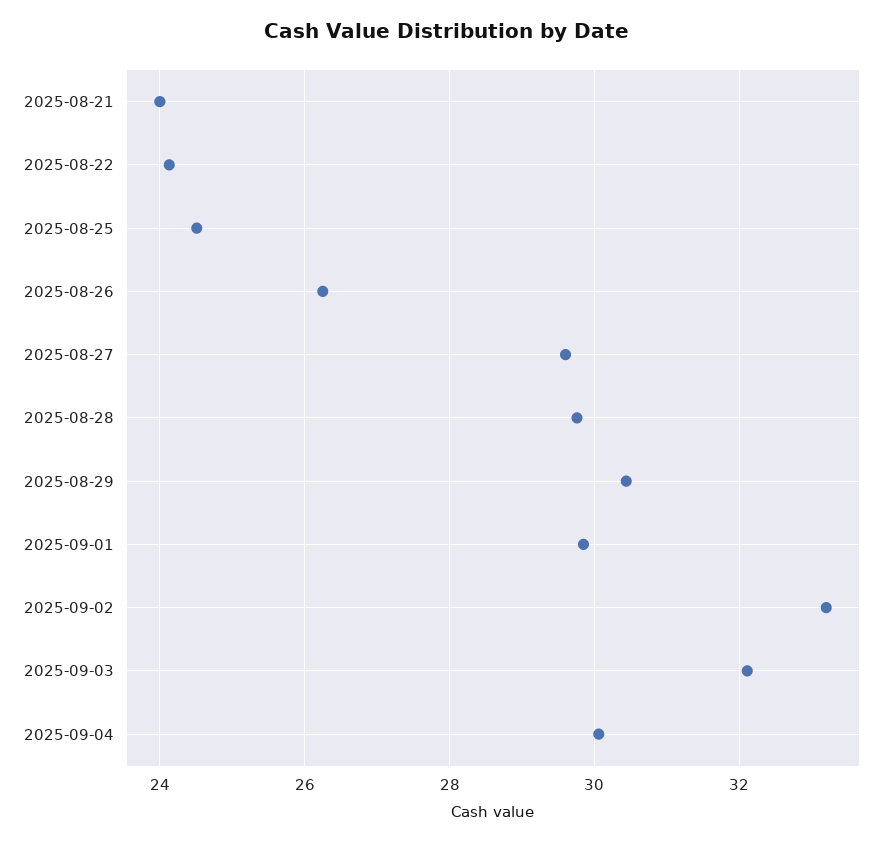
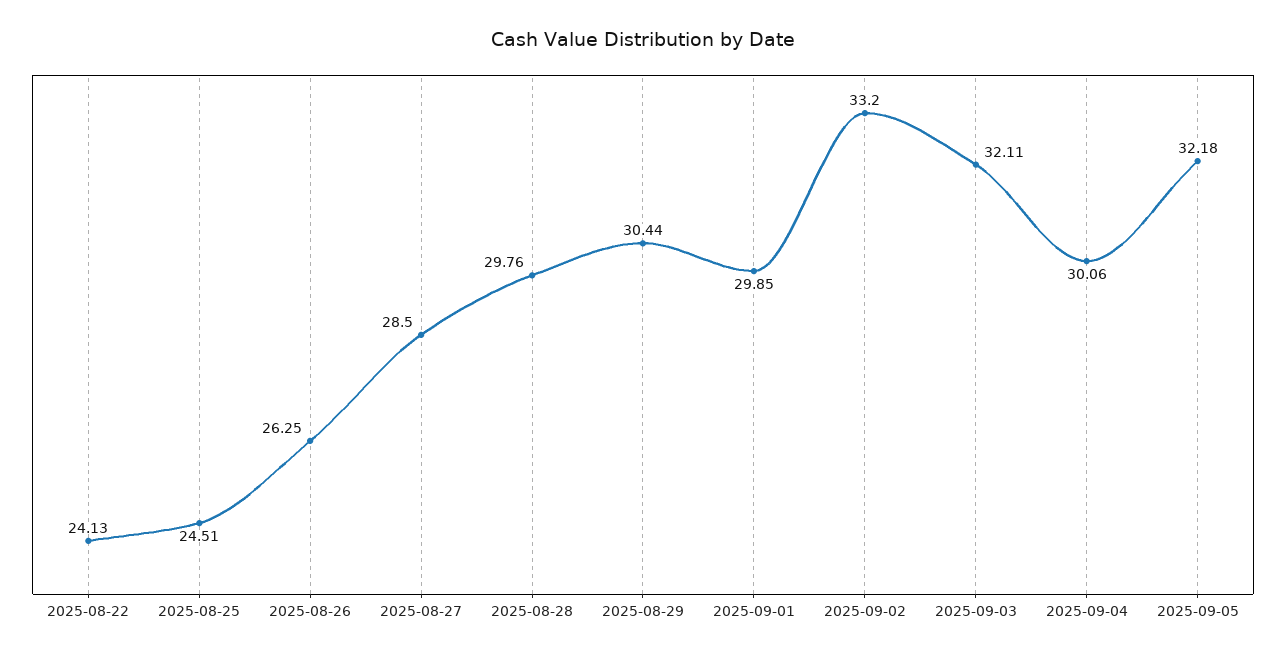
2025-08-21: 24 -> none
2025-08-27: 29.6 -> 28.5
2025-09-05: none -> 32.18

